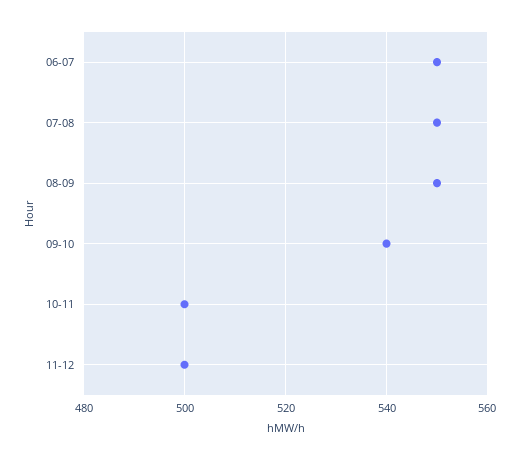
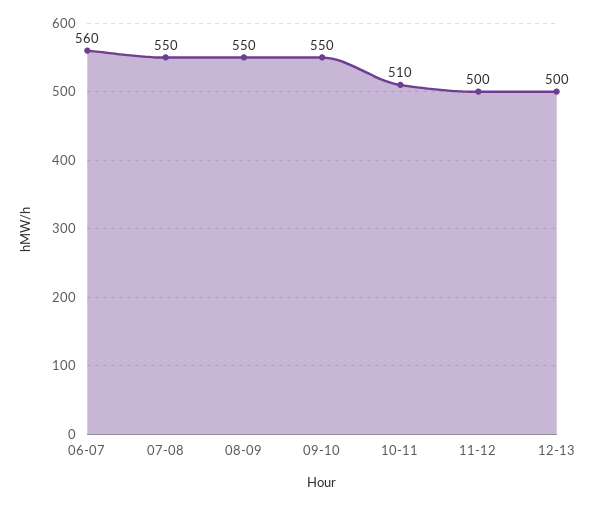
06-07: 550 -> 560
09-10: 540 -> 550
10-11: 500 -> 510
12-13: none -> 500

